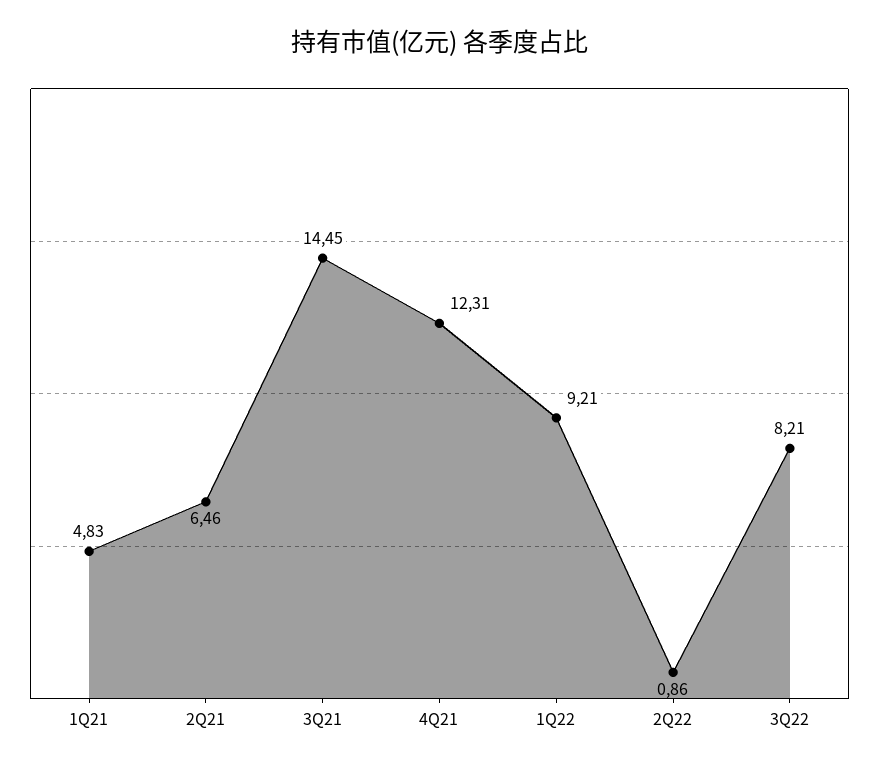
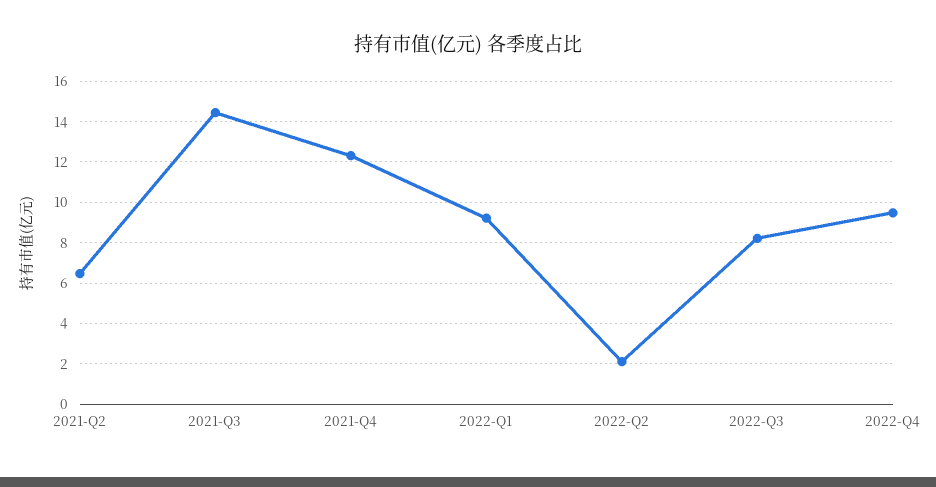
1Q21: 4.83 -> none
2Q22: 0.86 -> 2
2022-Q4: none -> 9.5

